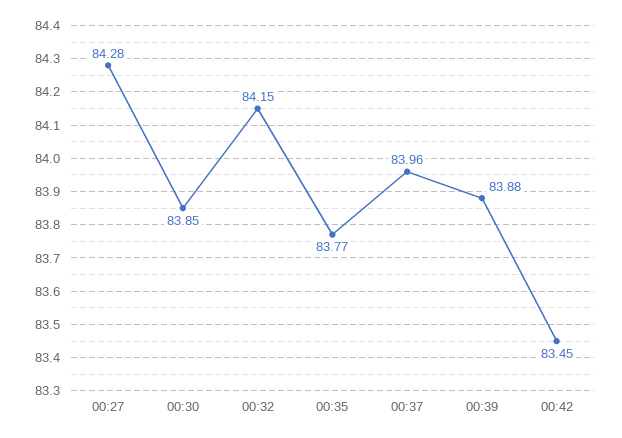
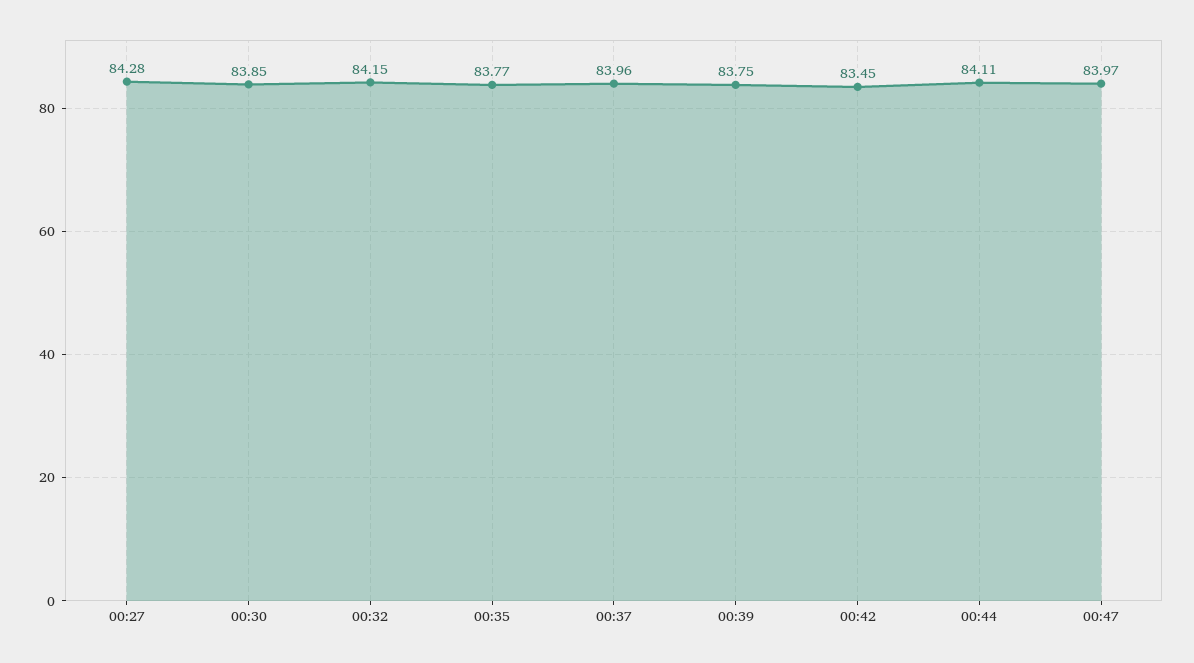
00:39: 83.88 -> 83.75
00:44: none -> 84.11
00:47: none -> 83.97

